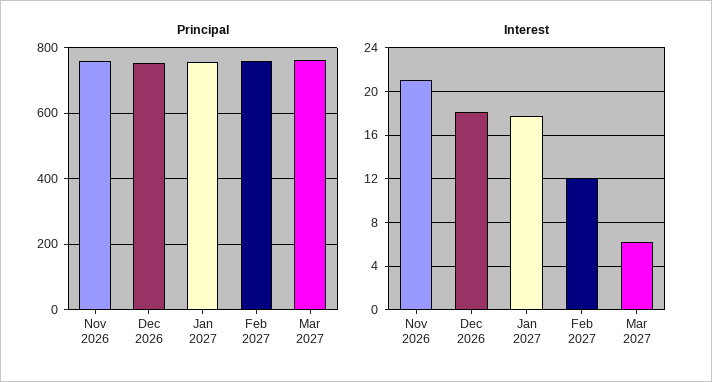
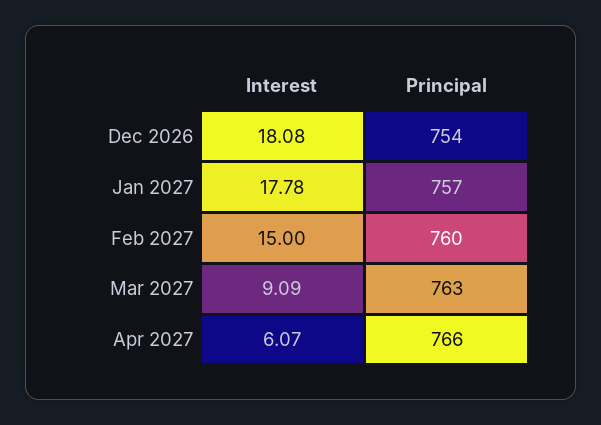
Principal, Nov 2026: 760 -> none
Interest, Nov 2026: 21 -> none
Interest, Feb 2027: 12 -> 15
Interest, Mar 2027: 6 -> 9.09
Interest, Apr 2027: none -> 6.07
Principal, Apr 2027: none -> 766

